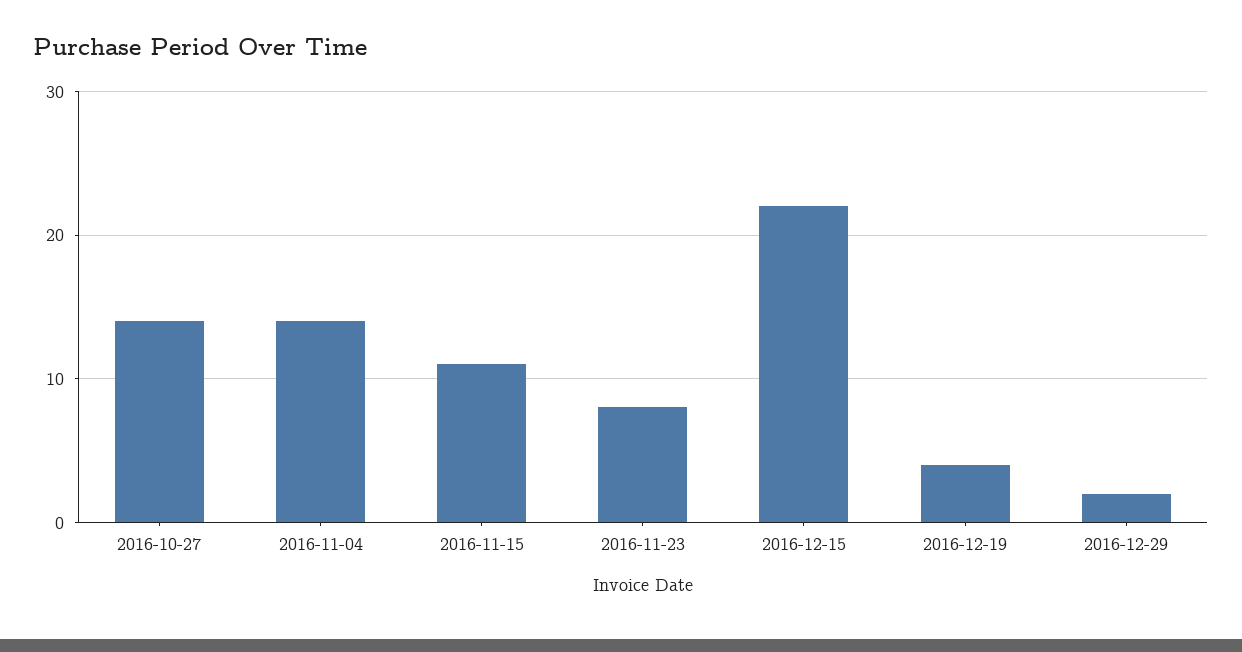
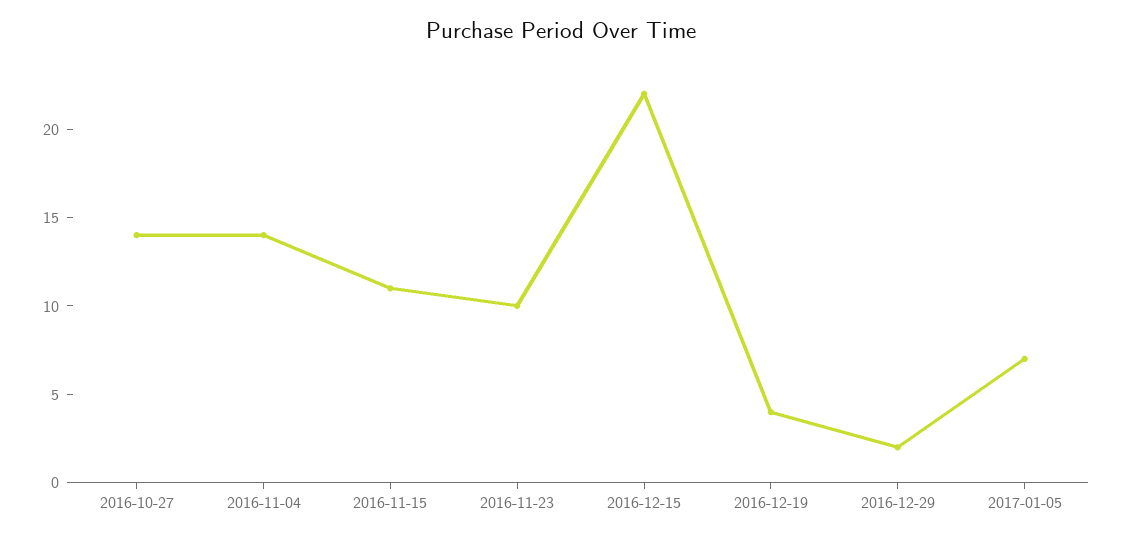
2016-11-23: 8 -> 10
2017-01-05: none -> 7

